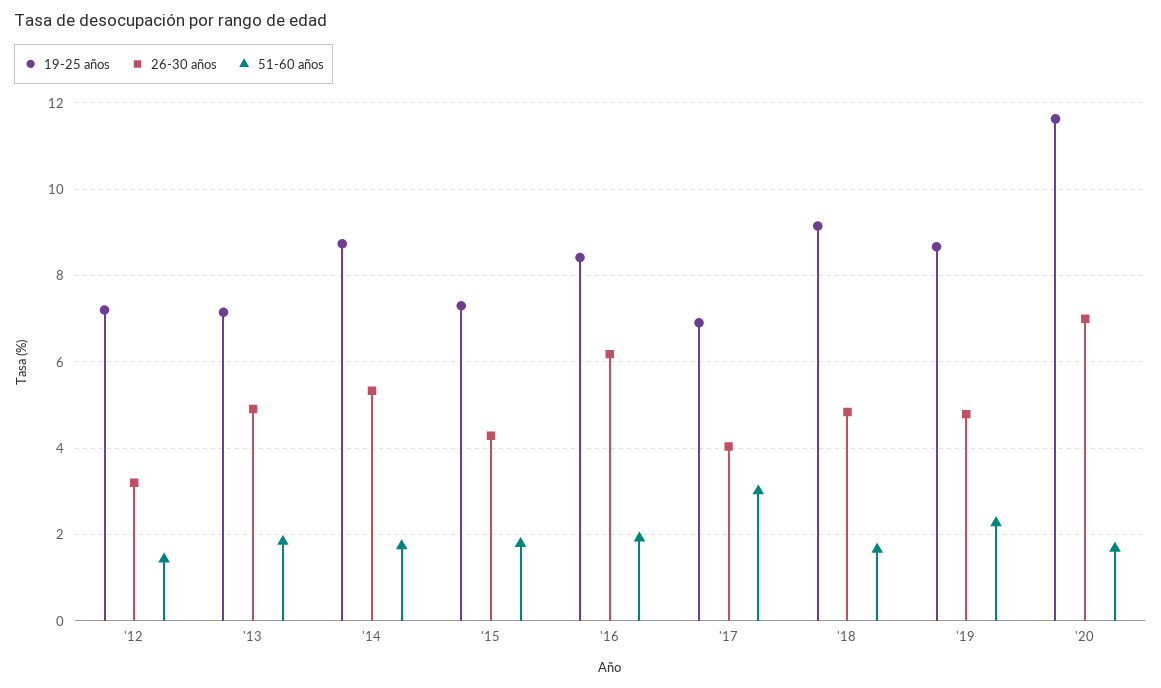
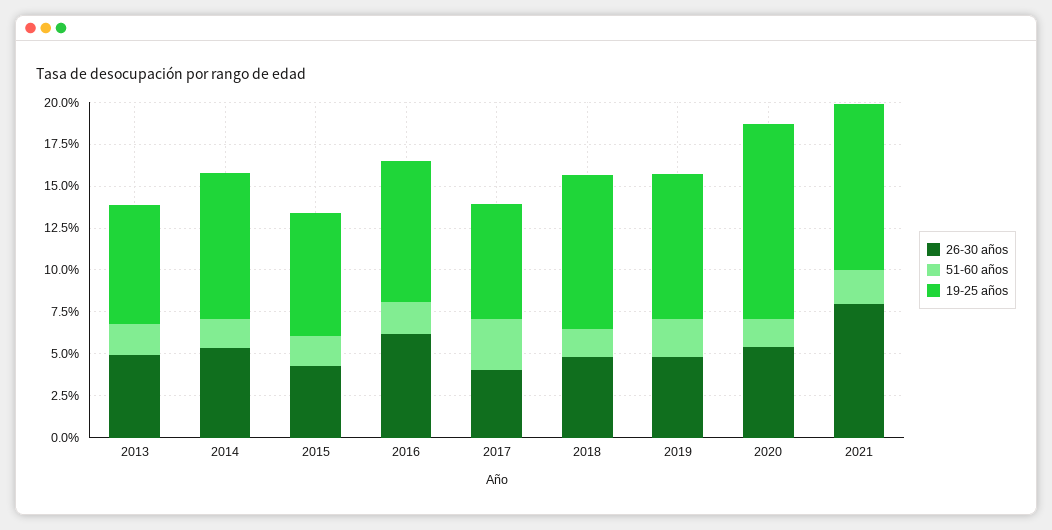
19-25 años, '12: 7.2 -> none
26-30 años, '12: 3.2 -> none
51-60 años, '12: 1.4 -> none
26-30 años, '20: 7 -> 5.5
26-30 años, 2021: none -> 8
51-60 años, 2021: none -> 2
19-25 años, 2021: none -> 10

